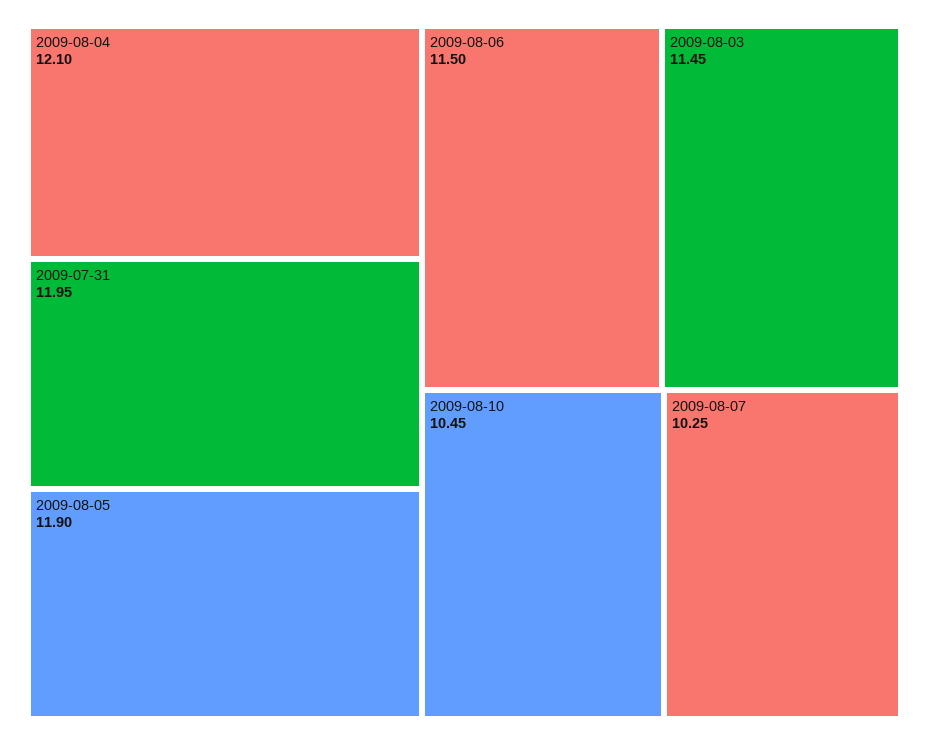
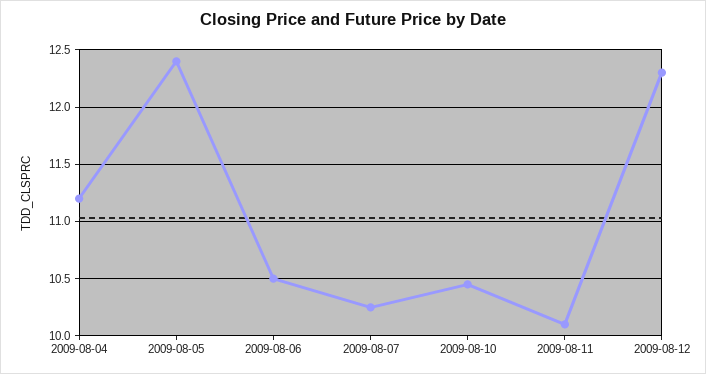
2009-08-04: 12.1 -> 11.2
2009-07-31: 11.95 -> none
2009-08-05: 11.9 -> 12.4
2009-08-06: 11.5 -> 10.5
2009-08-03: 11.45 -> none
2009-08-11: none -> 10.1
2009-08-12: none -> 12.3

